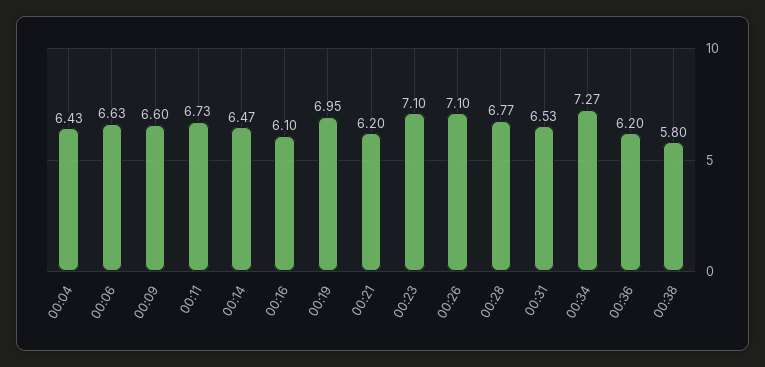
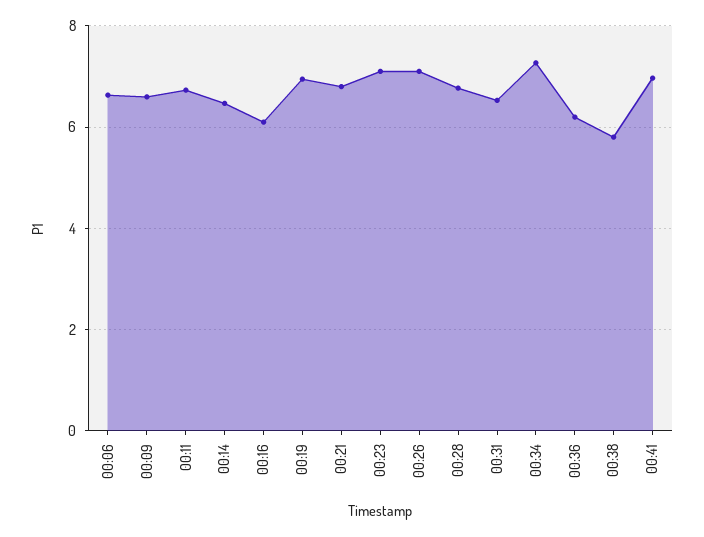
00:04: 6.43 -> none
00:21: 6.2 -> 6.8
00:41: none -> 7

